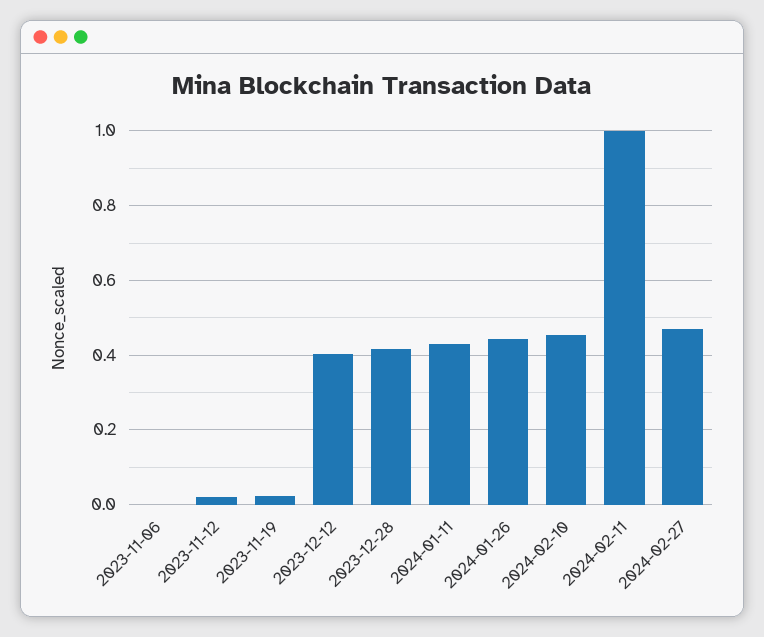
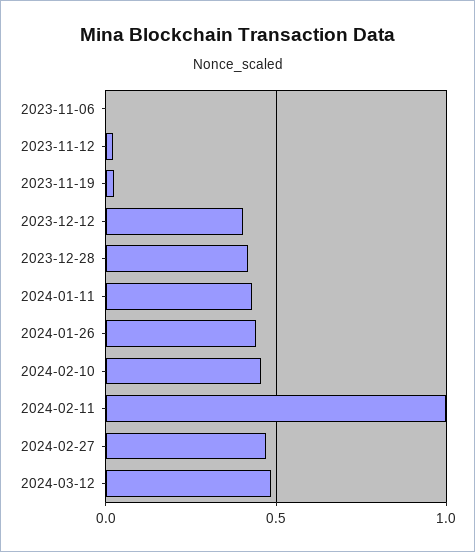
2024-03-12: none -> 0.5

